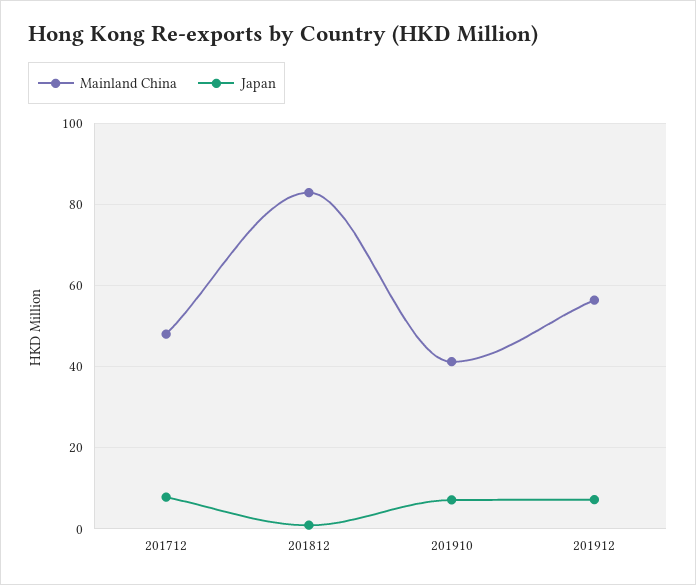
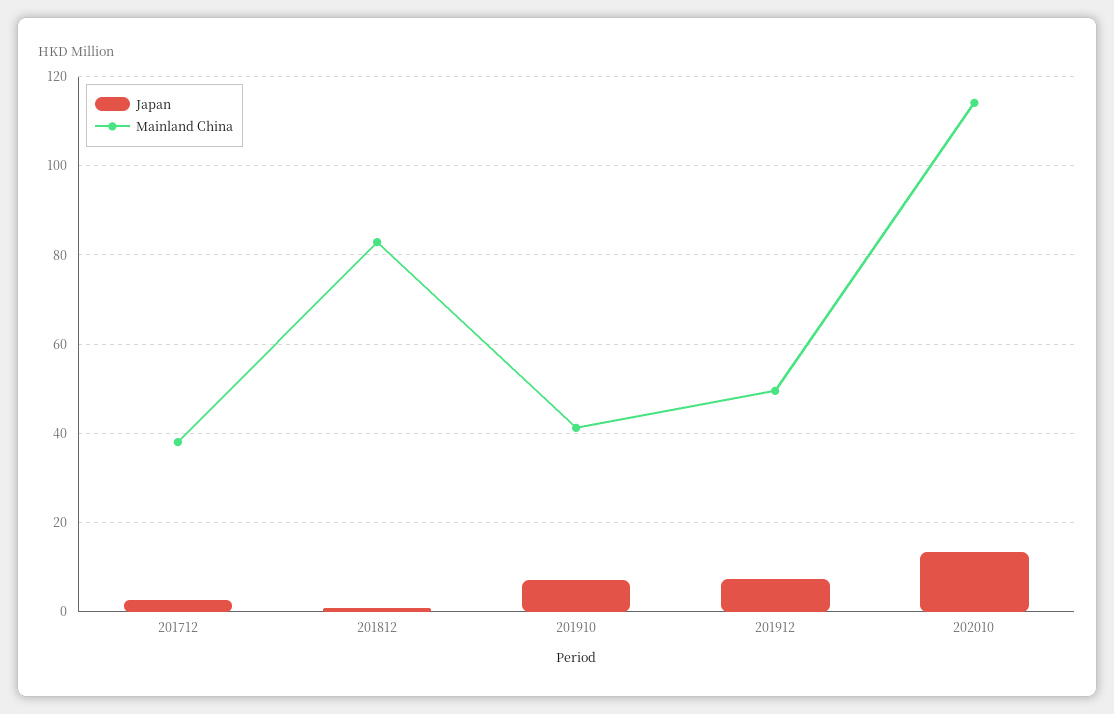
Mainland China, 201712: 48 -> 38
Japan, 201712: 8 -> 2
Mainland China, 201912: 56 -> 50
Japan, 202010: none -> 14
Mainland China, 202010: none -> 114

